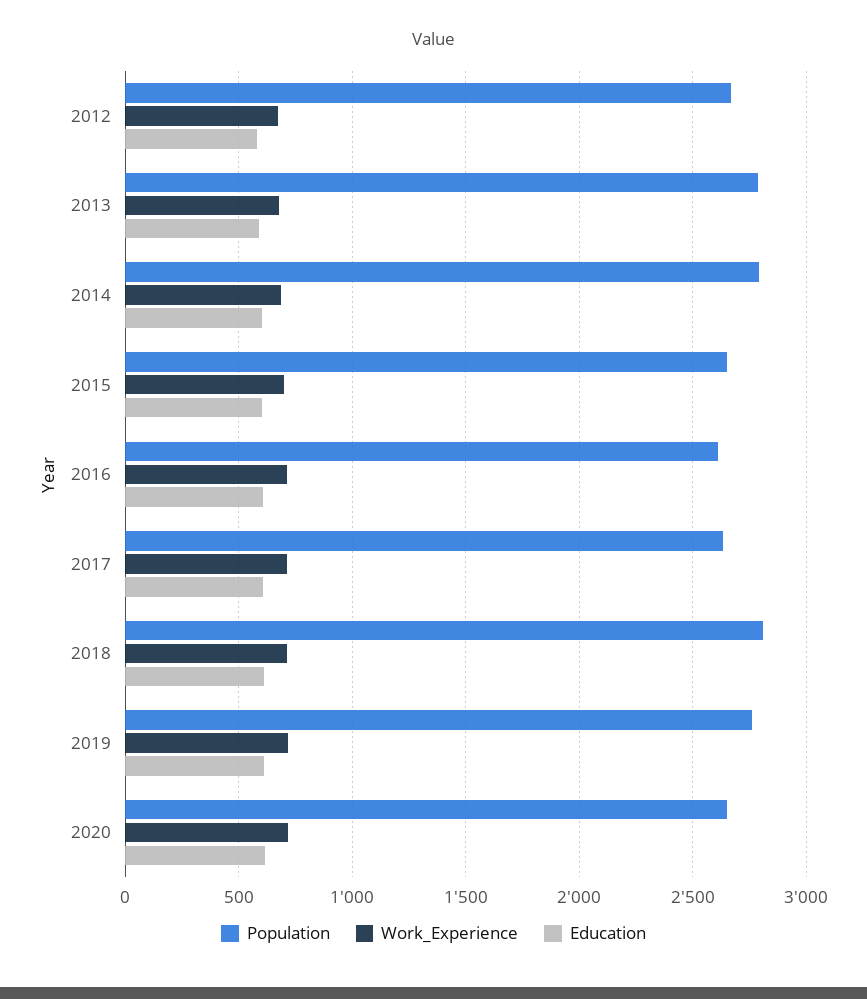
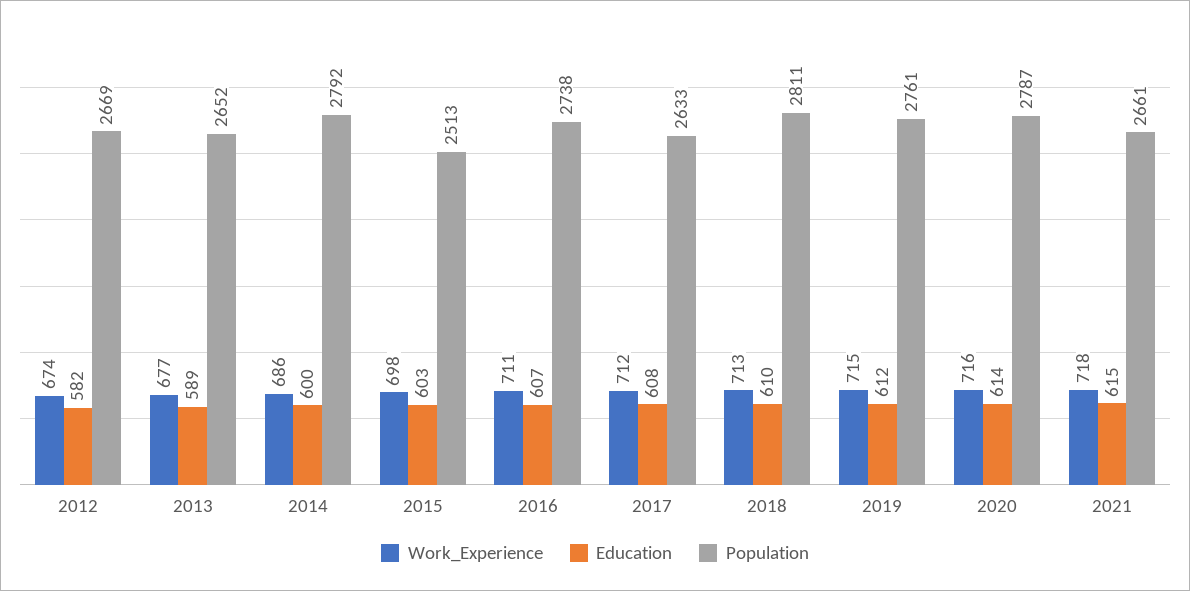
Population, 2013: 2800 -> 2652
Population, 2015: 2650 -> 2513
Population, 2016: 2600 -> 2738
Population, 2020: 2650 -> 2787
Work_Experience, 2021: none -> 718
Education, 2021: none -> 615
Population, 2021: none -> 2661

